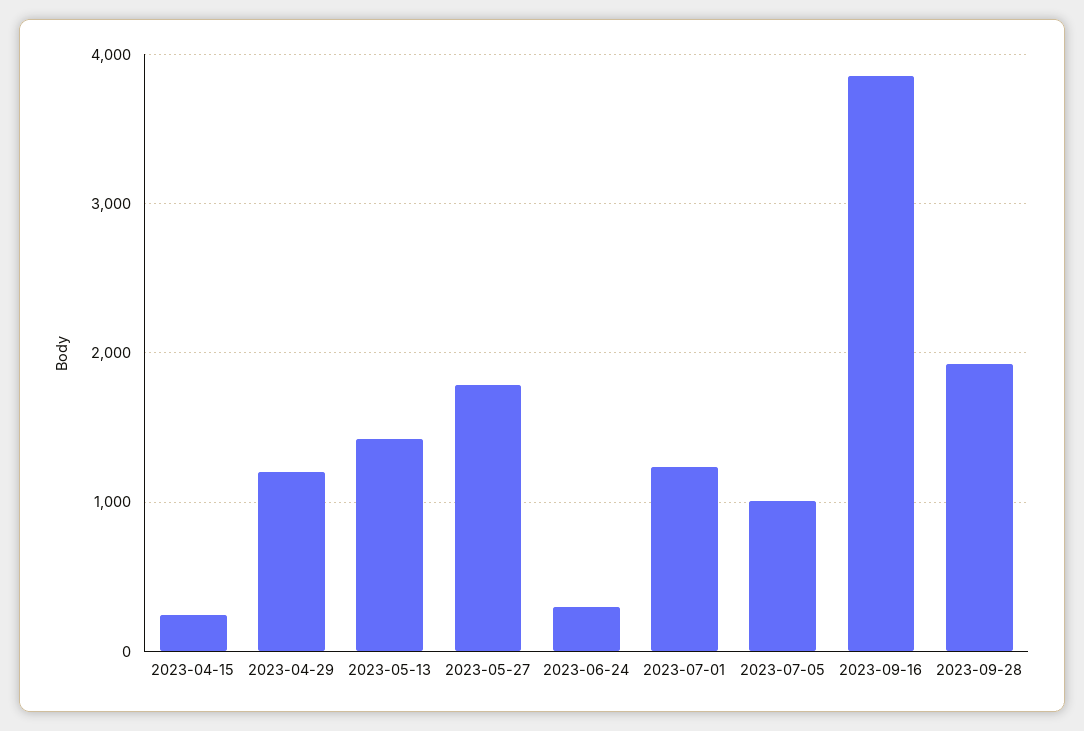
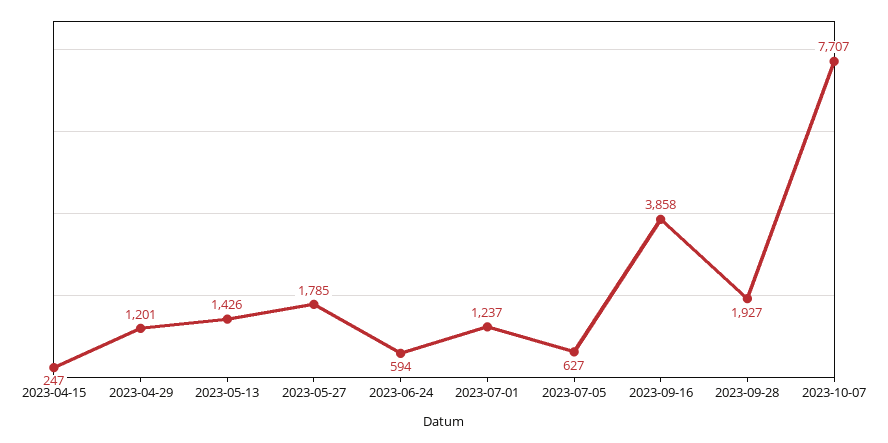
2023-06-24: 300 -> 594
2023-07-05: 1000 -> 627
2023-10-07: none -> 7707

